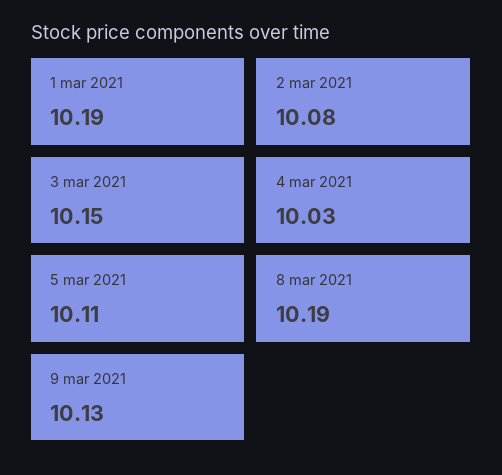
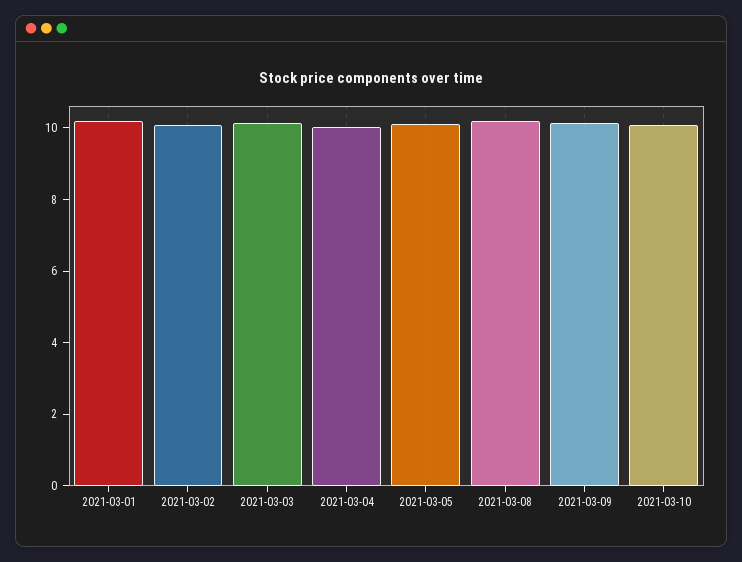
2021-03-10: none -> 10

